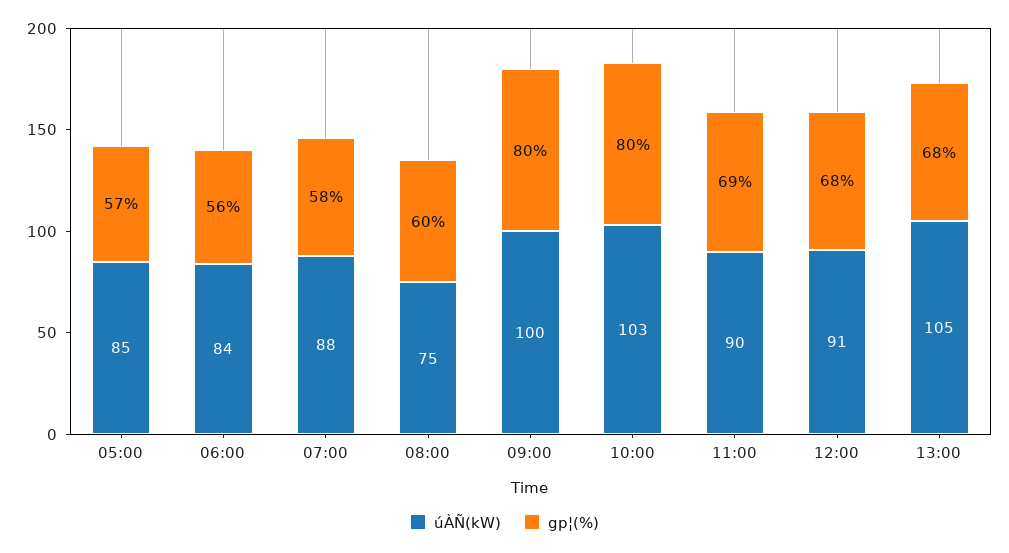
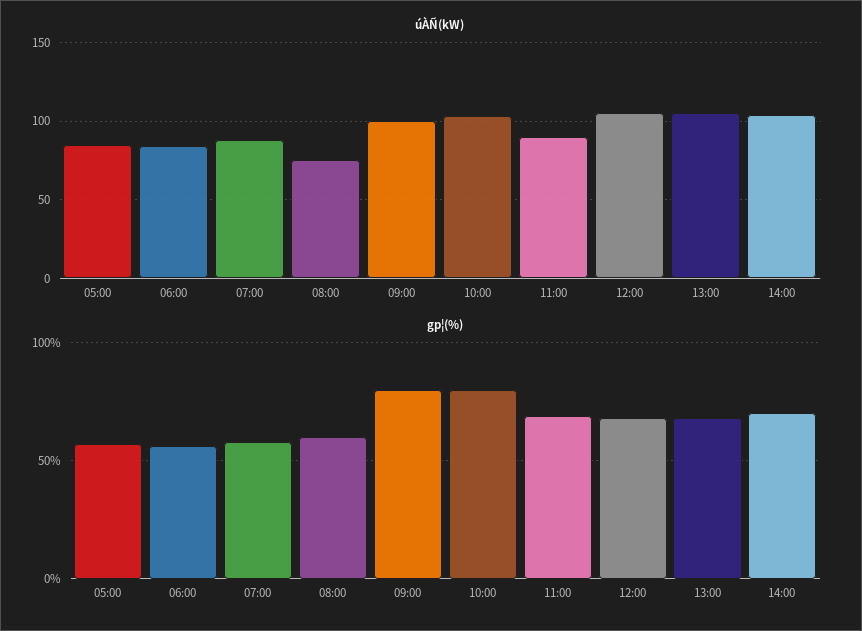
úÀÑ(kW), 12:00: 91 -> 105
úÀÑ(kW), 14:00: none -> 105
gp¦(%), 14:00: none -> 70

